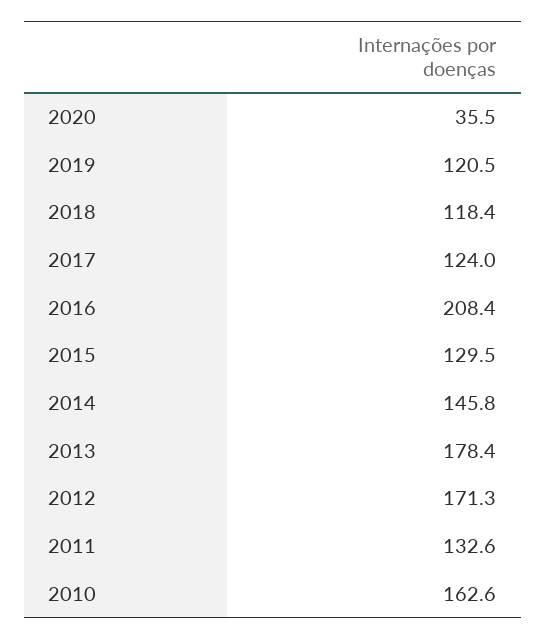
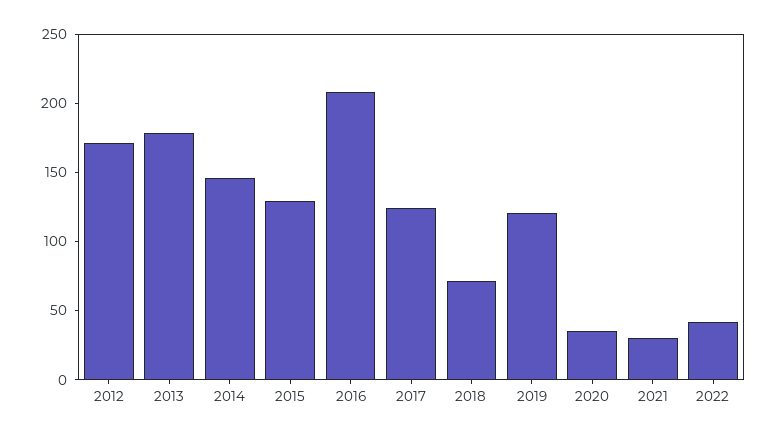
2018: 118.4 -> 70
2011: 132.6 -> none
2010: 162.6 -> none
2021: none -> 30
2022: none -> 40

